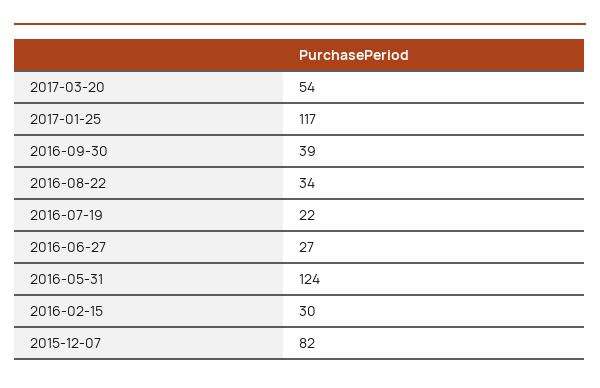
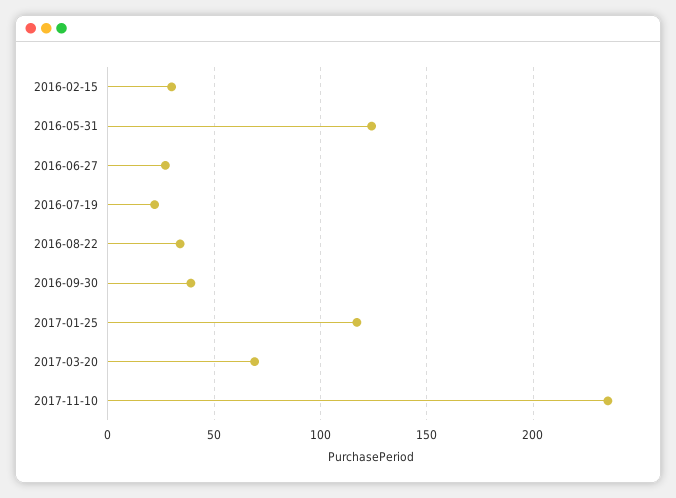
2017-03-20: 54 -> 70
2015-12-07: 82 -> none
2017-11-10: none -> 235

